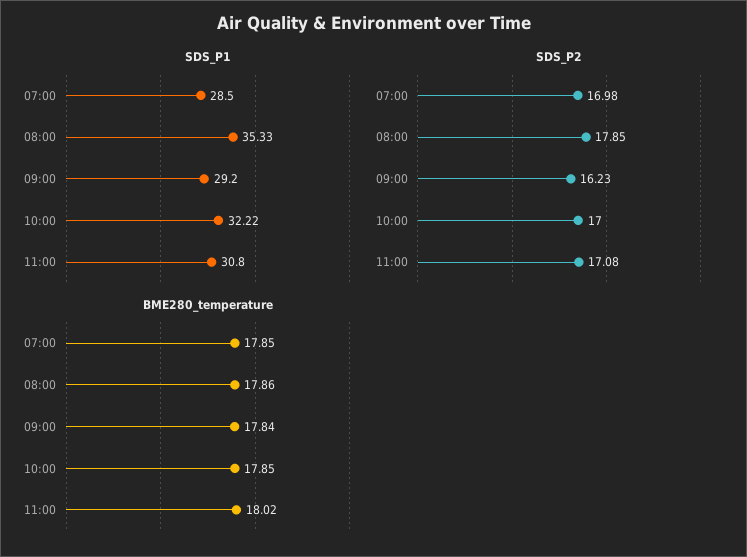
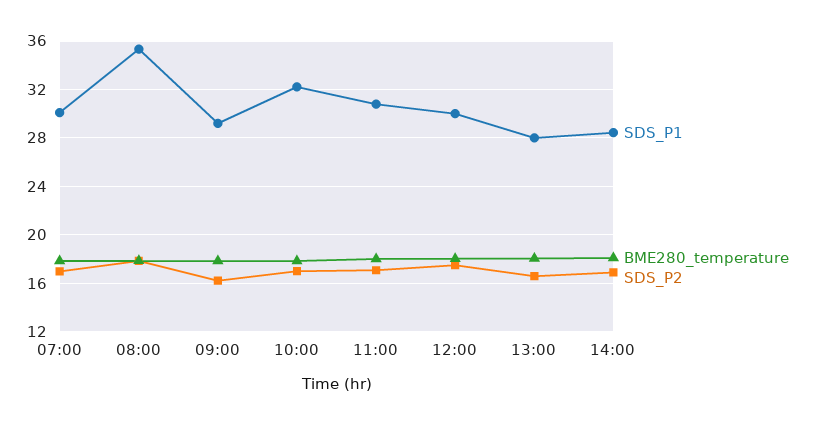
SDS_P1, 07:00: 28.5 -> 30
SDS_P1, 12:00: none -> 30
BME280_temperature, 12:00: none -> 18
SDS_P2, 12:00: none -> 17.5
SDS_P1, 13:00: none -> 28
BME280_temperature, 13:00: none -> 18
SDS_P2, 13:00: none -> 16.5
SDS_P1, 14:00: none -> 28.5
BME280_temperature, 14:00: none -> 18
SDS_P2, 14:00: none -> 17

